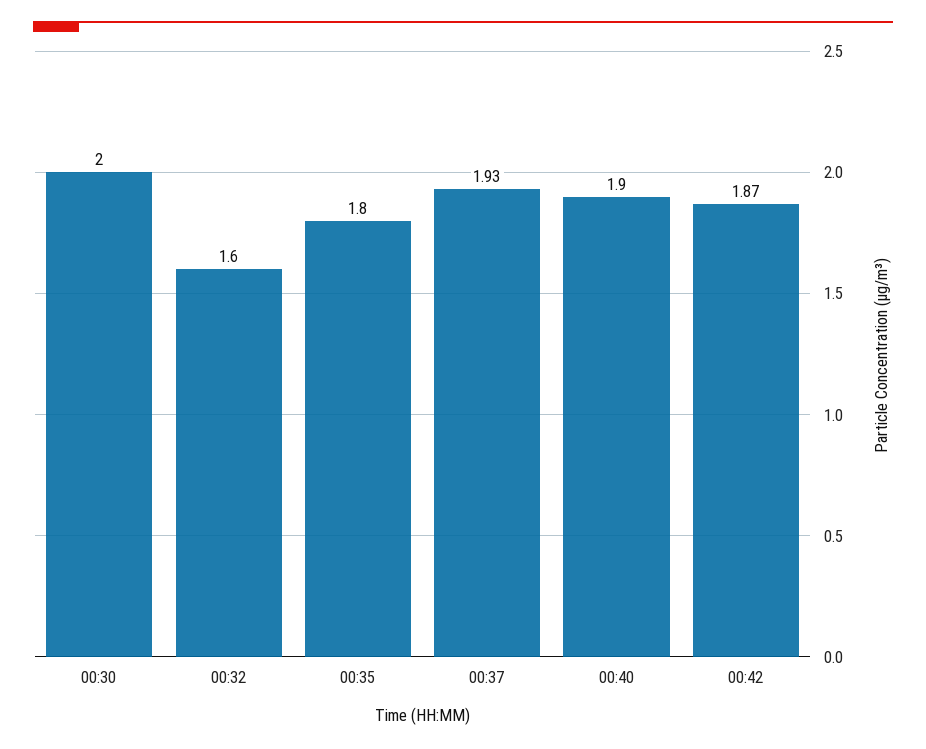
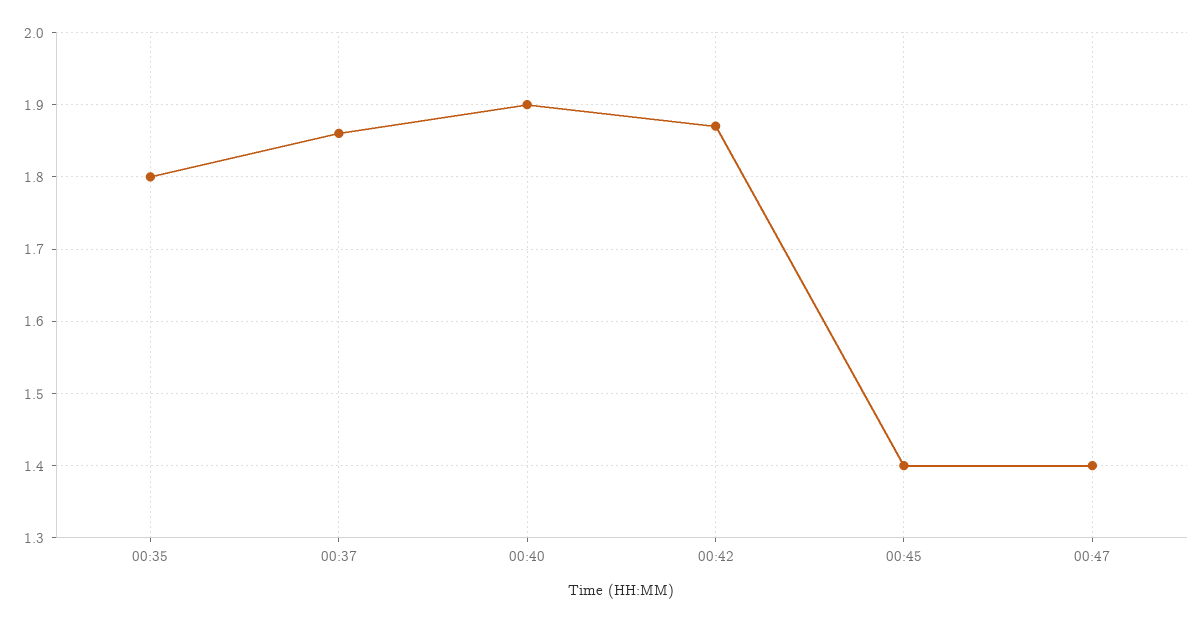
00:30: 2 -> none
00:32: 1.6 -> none
00:37: 1.93 -> 1.86
00:45: none -> 1.4
00:47: none -> 1.4

